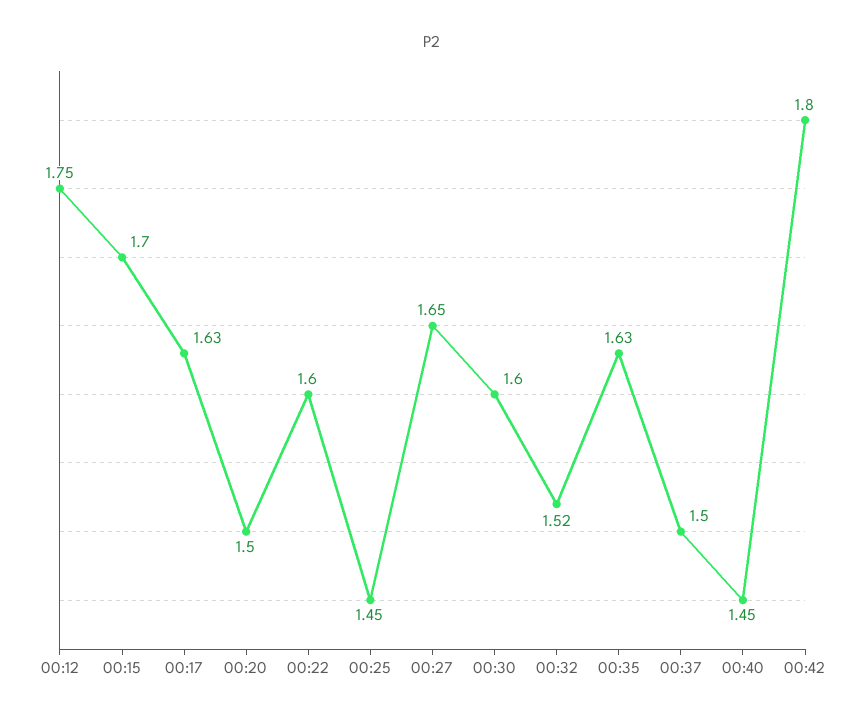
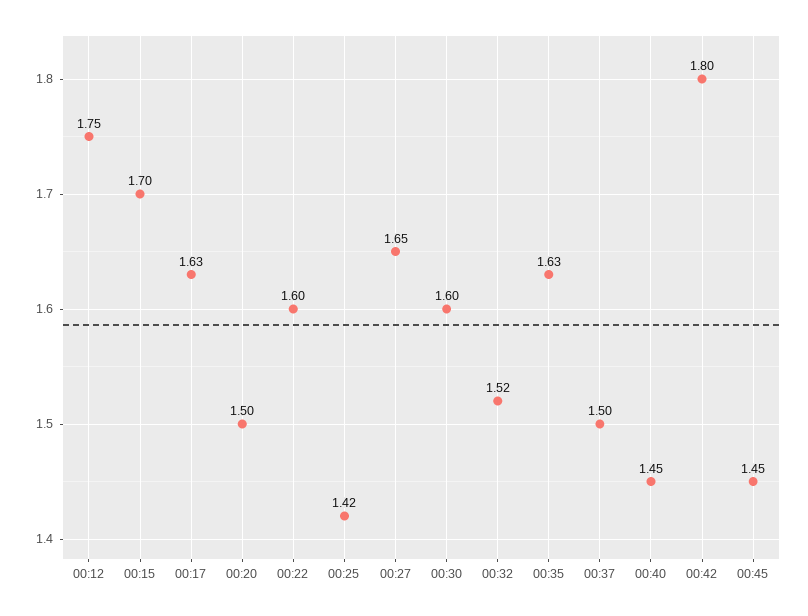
00:25: 1.45 -> 1.42
00:45: none -> 1.45

